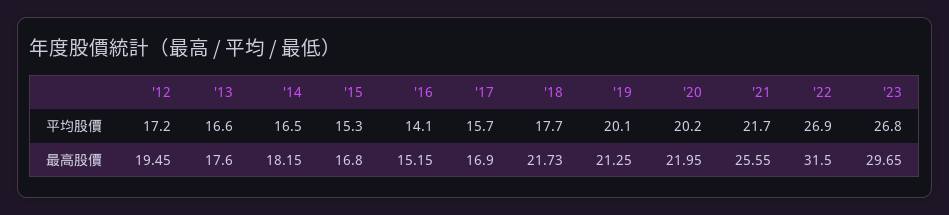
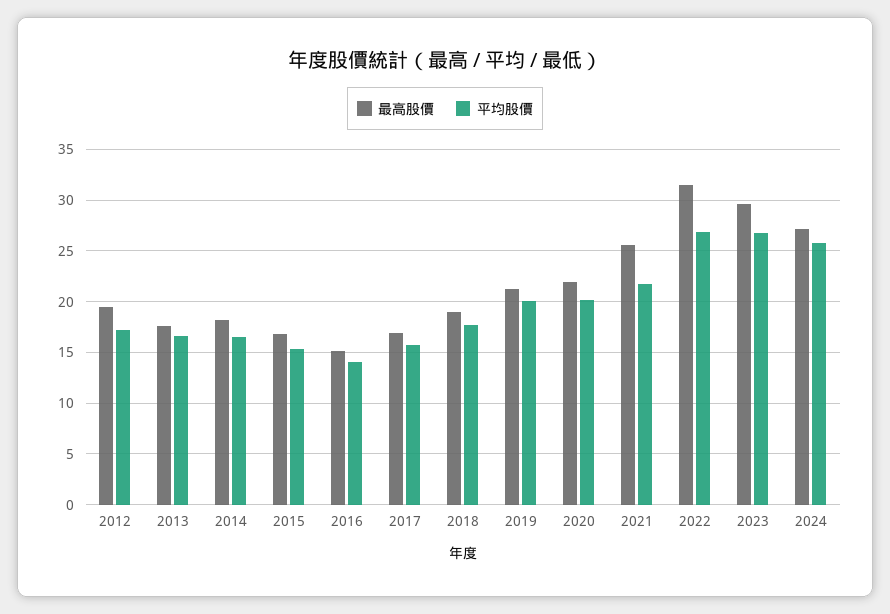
最高股價, '18: 21.73 -> 19
最高股價, 2024: none -> 27
平均股價, 2024: none -> 26

